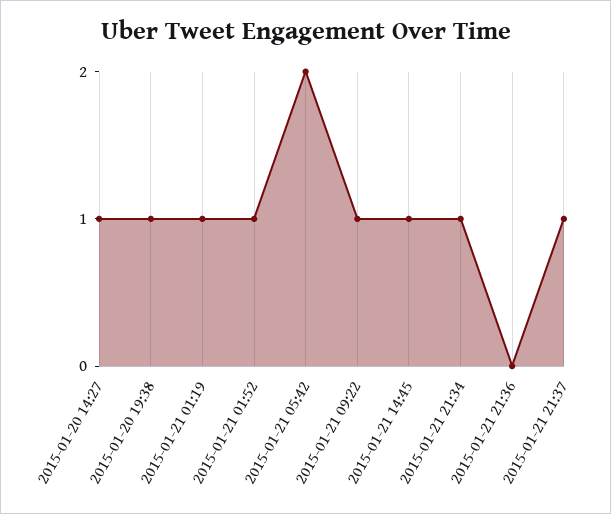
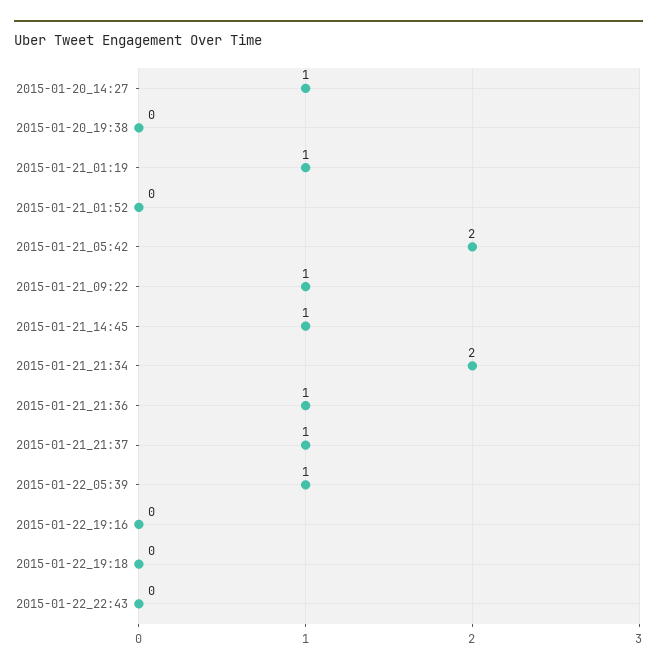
2015-01-20 19:38: 1 -> 0
2015-01-21 01:52: 1 -> 0
2015-01-21 21:34: 1 -> 2
2015-01-21 21:36: 0 -> 1
2015-01-22_05:39: none -> 1
2015-01-22_19:16: none -> 0
2015-01-22_19:18: none -> 0
2015-01-22_22:43: none -> 0

